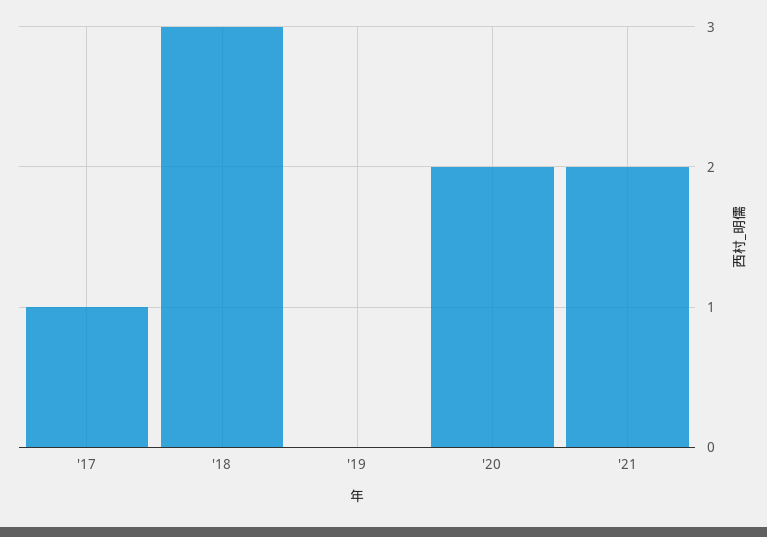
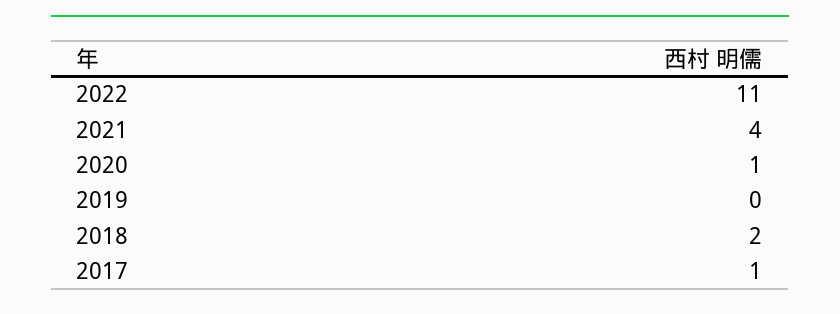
'18: 3 -> 2
'20: 2 -> 1
'21: 2 -> 4
2022: none -> 11

